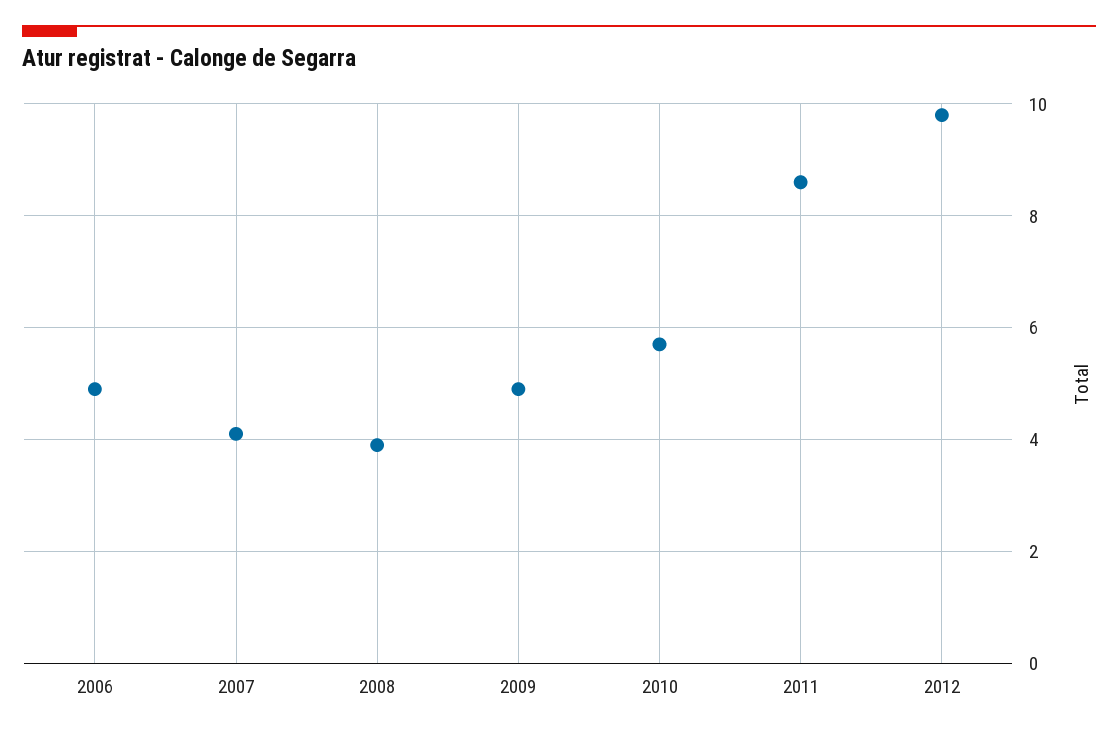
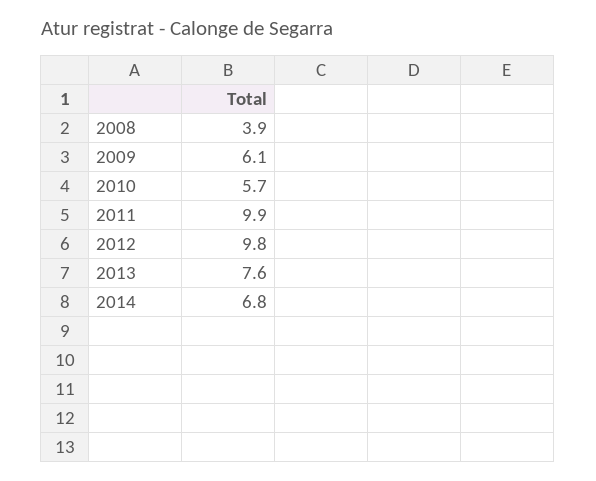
2006: 5 -> none
2007: 4 -> none
2009: 5 -> 6.1
2011: 8.5 -> 9.9
2013: none -> 7.6
2014: none -> 6.8

